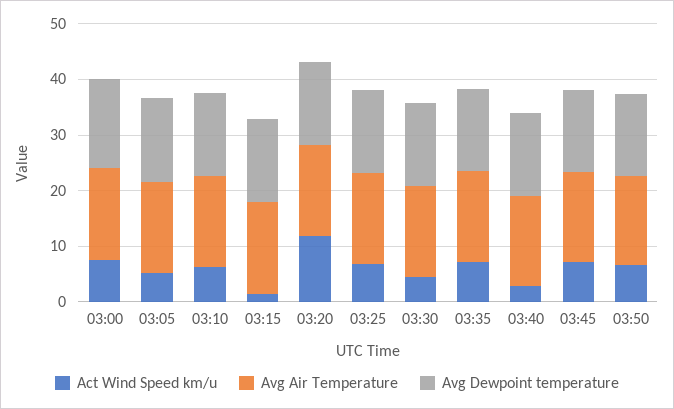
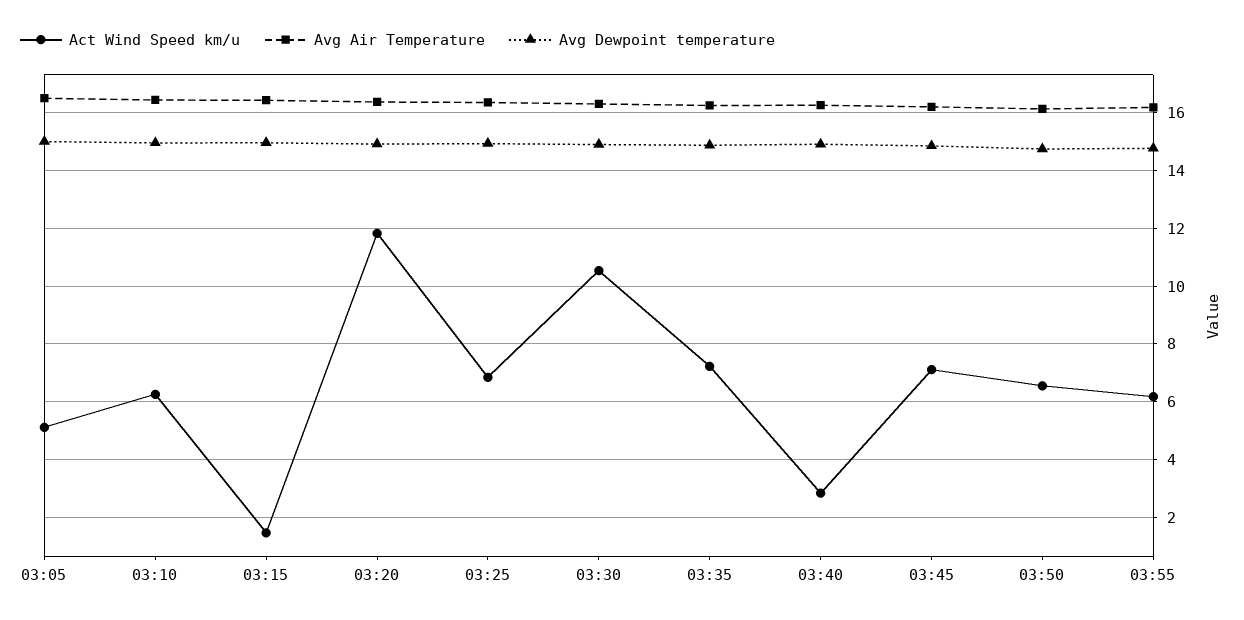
Act Wind Speed km/u, 03:00: 8 -> none
Avg Air Temperature, 03:00: 16 -> none
Avg Dewpoint temperature, 03:00: 16 -> none
Act Wind Speed km/u, 03:30: 4 -> 10.5
Act Wind Speed km/u, 03:55: none -> 6.25
Avg Air Temperature, 03:55: none -> 16.25
Avg Dewpoint temperature, 03:55: none -> 14.75

